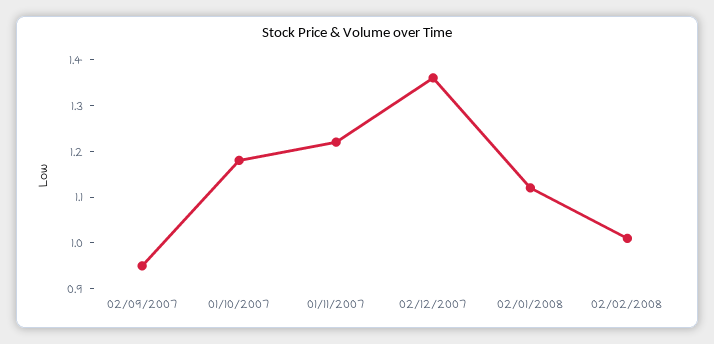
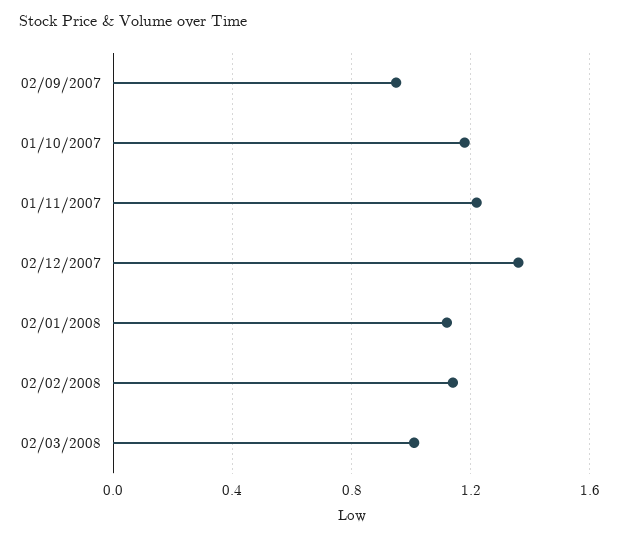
02/02/2008: 1 -> 1.15
02/03/2008: none -> 1

